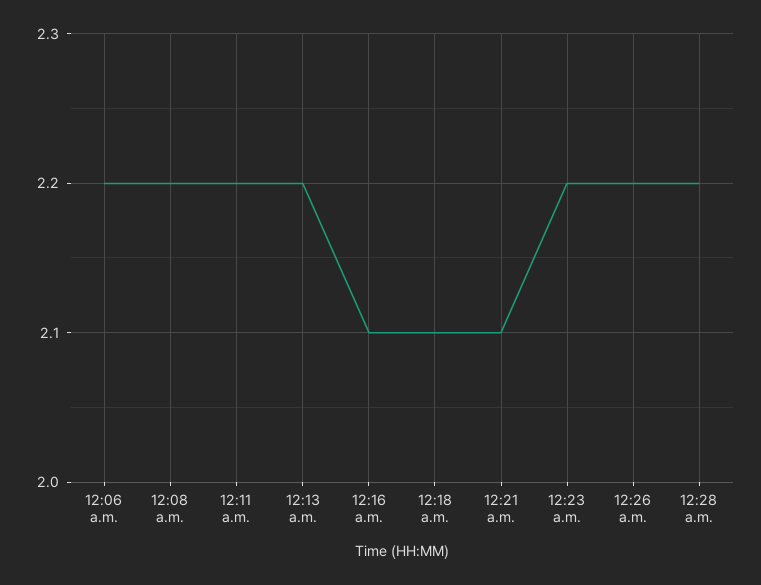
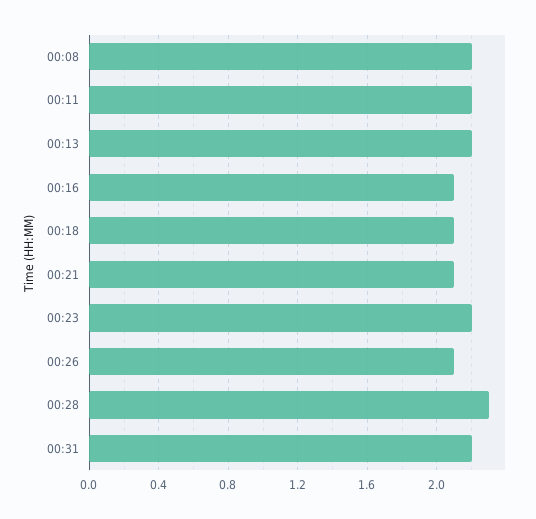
12:06 a.m.: 2.2 -> none
12:26 a.m.: 2.2 -> 2.1
12:28 a.m.: 2.2 -> 2.3
00:31: none -> 2.2

